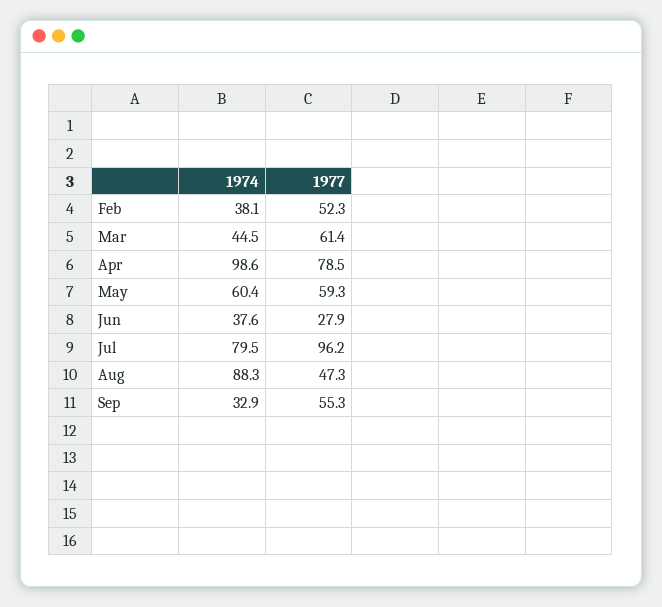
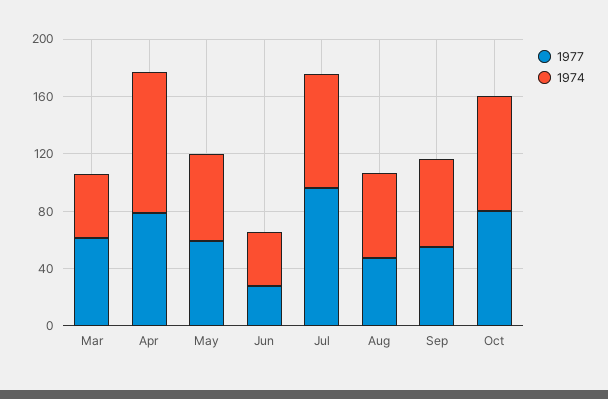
1974, Feb: 38.1 -> none
1977, Feb: 52.3 -> none
1974, Aug: 88.3 -> 60
1974, Sep: 32.9 -> 60
1977, Oct: none -> 80
1974, Oct: none -> 80

